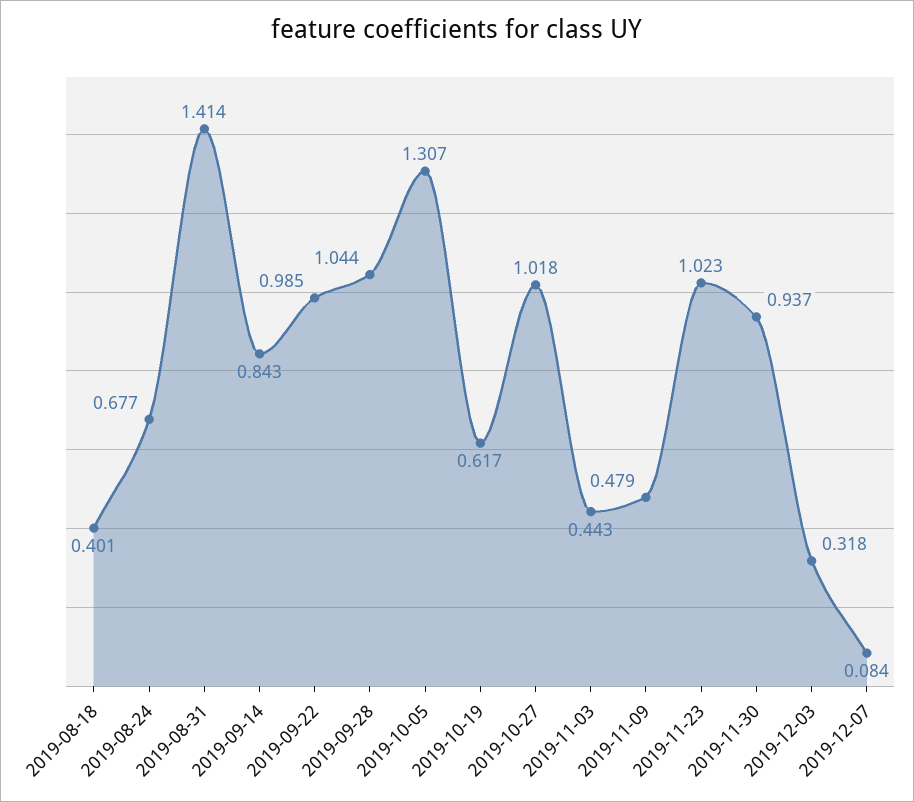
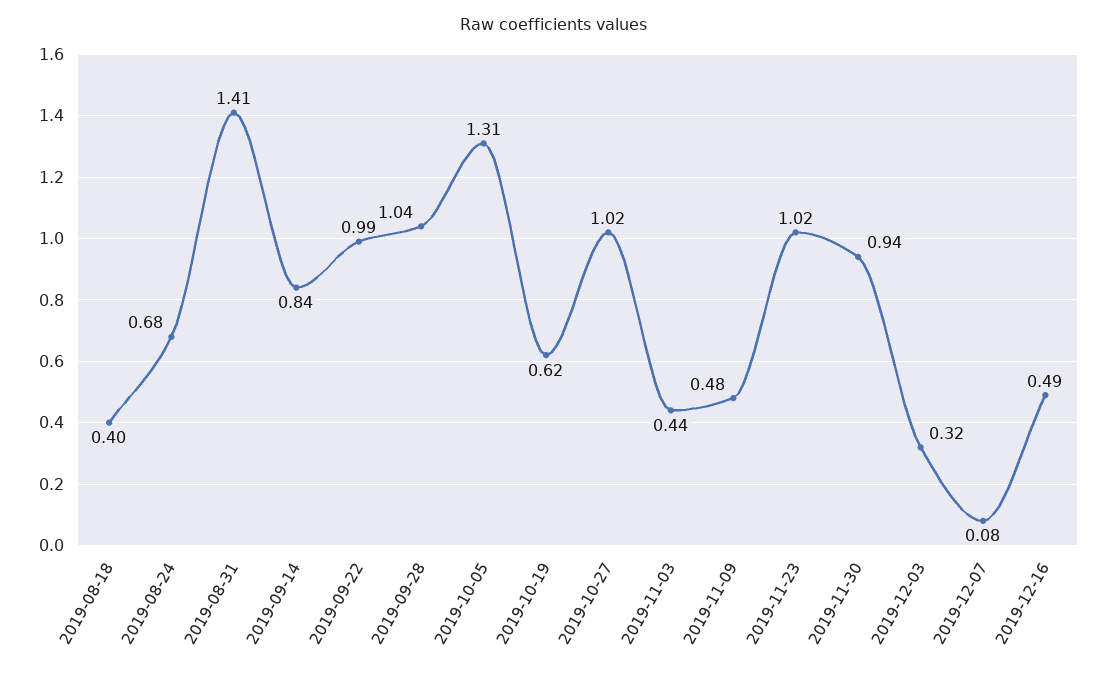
2019-12-16: none -> 0.49

